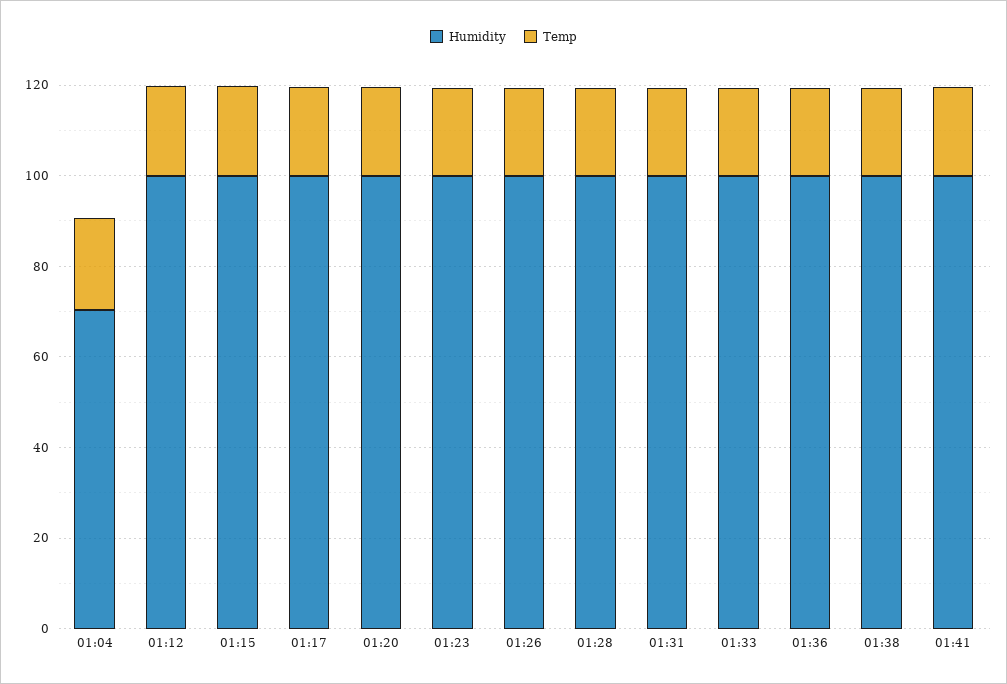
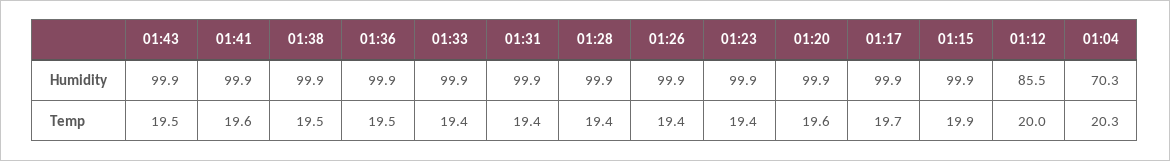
Humidity, 01:12: 100 -> 85.5
Humidity, 01:43: none -> 99.9
Temp, 01:43: none -> 19.5

